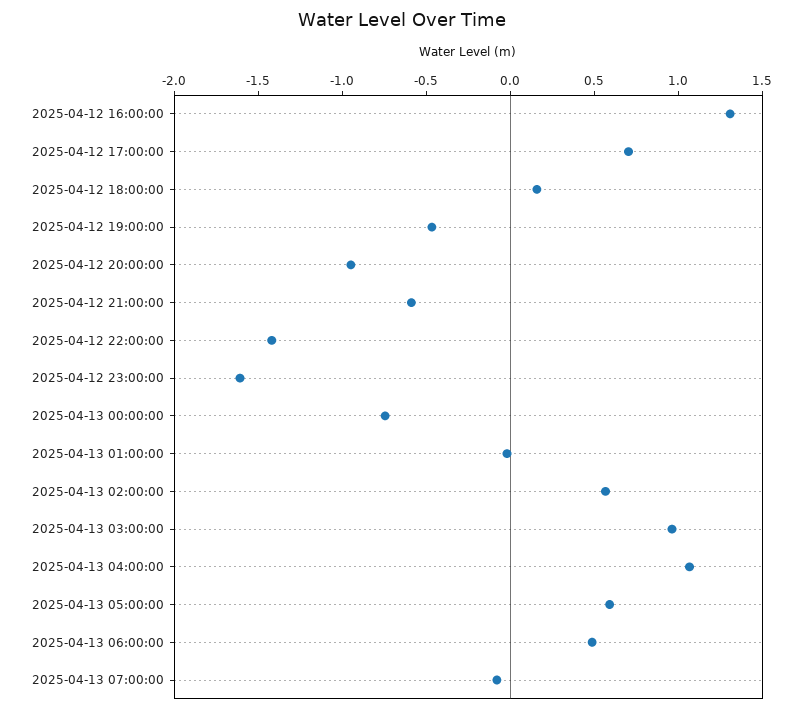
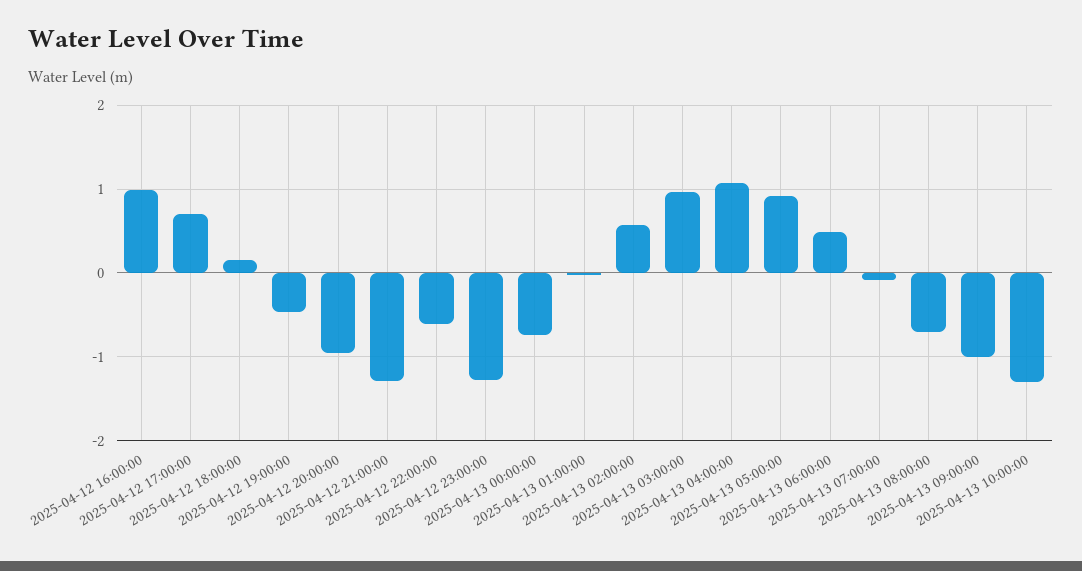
2025-04-12 16:00:00: 1.3 -> 1
2025-04-12 21:00:00: -0.6 -> -1.3
2025-04-12 22:00:00: -1.4 -> -0.6
2025-04-12 23:00:00: -1.6 -> -1.3
2025-04-13 05:00:00: 0.6 -> 0.9
2025-04-13 08:00:00: none -> -0.7
2025-04-13 09:00:00: none -> -1
2025-04-13 10:00:00: none -> -1.3

